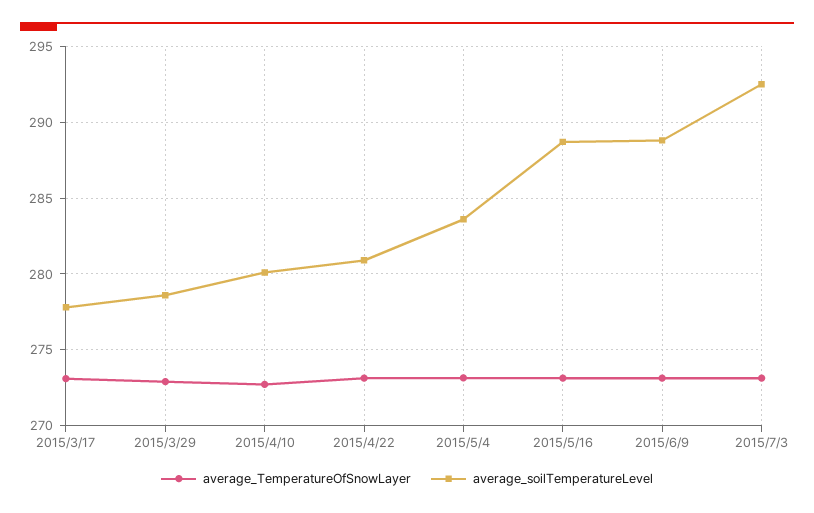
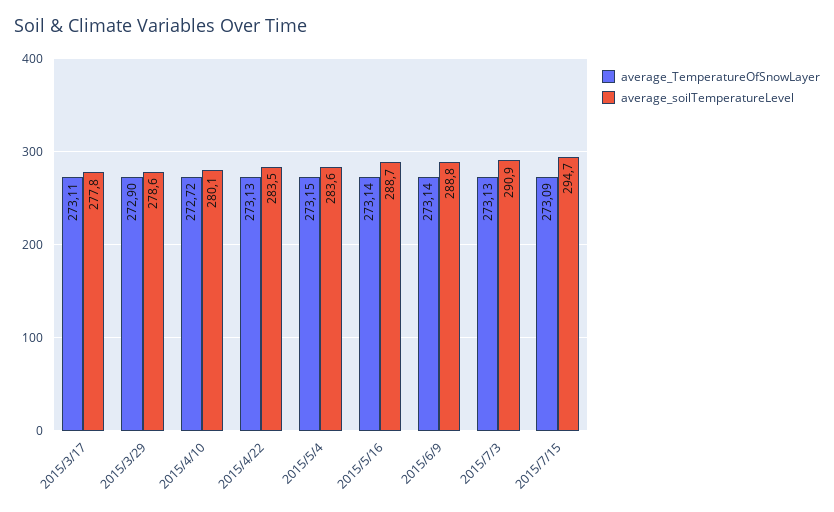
average_soilTemperatureLevel, 2015/4/22: 281 -> 283.5
average_soilTemperatureLevel, 2015/7/3: 292.5 -> 290.9
average_TemperatureOfSnowLayer, 2015/7/15: none -> 273.09
average_soilTemperatureLevel, 2015/7/15: none -> 294.7

